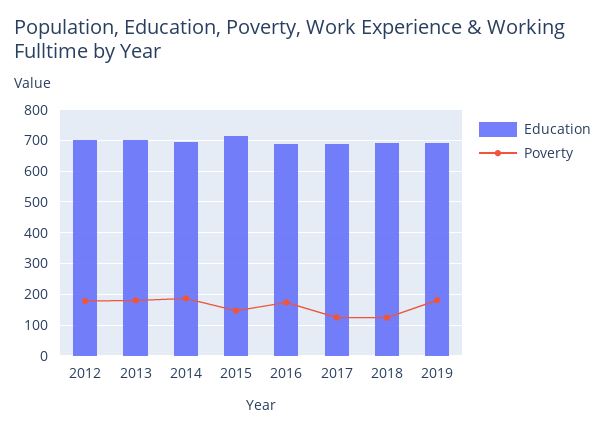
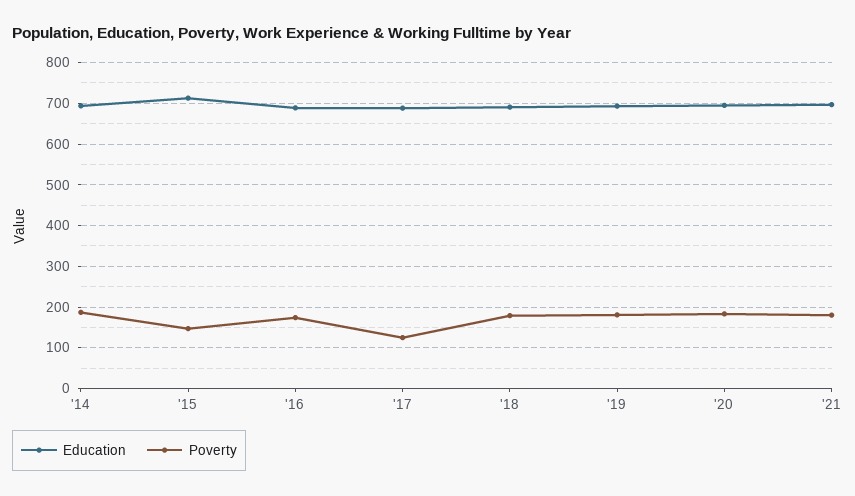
Education, 2012: 700 -> none
Poverty, 2012: 180 -> none
Education, 2013: 700 -> none
Poverty, 2013: 180 -> none
Poverty, 2018: 120 -> 180
Education, '20: none -> 700
Poverty, '20: none -> 180
Education, '21: none -> 700
Poverty, '21: none -> 180

